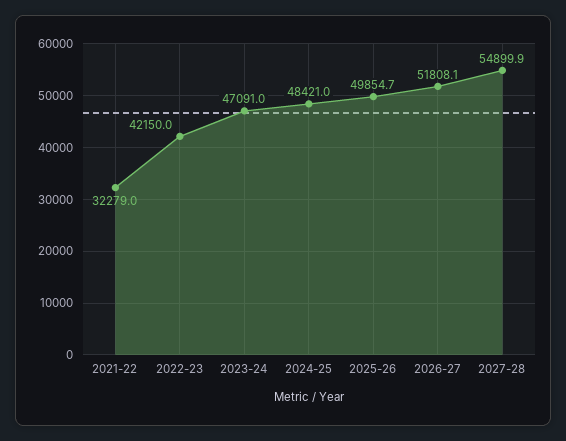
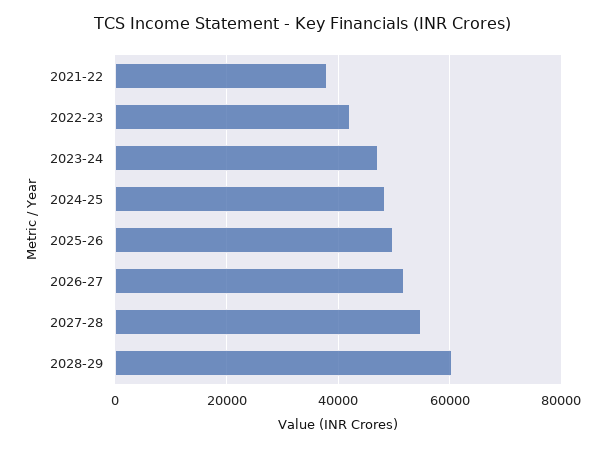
2021-22: 32279 -> 38000
2028-29: none -> 60000

